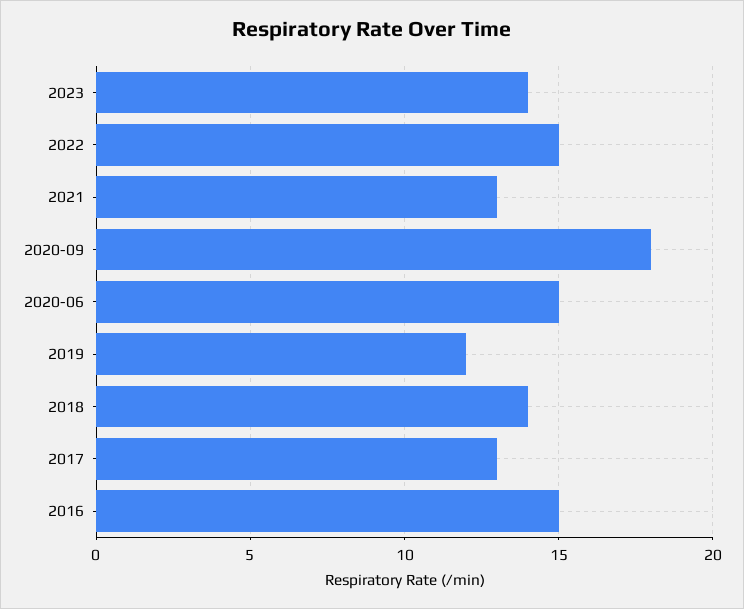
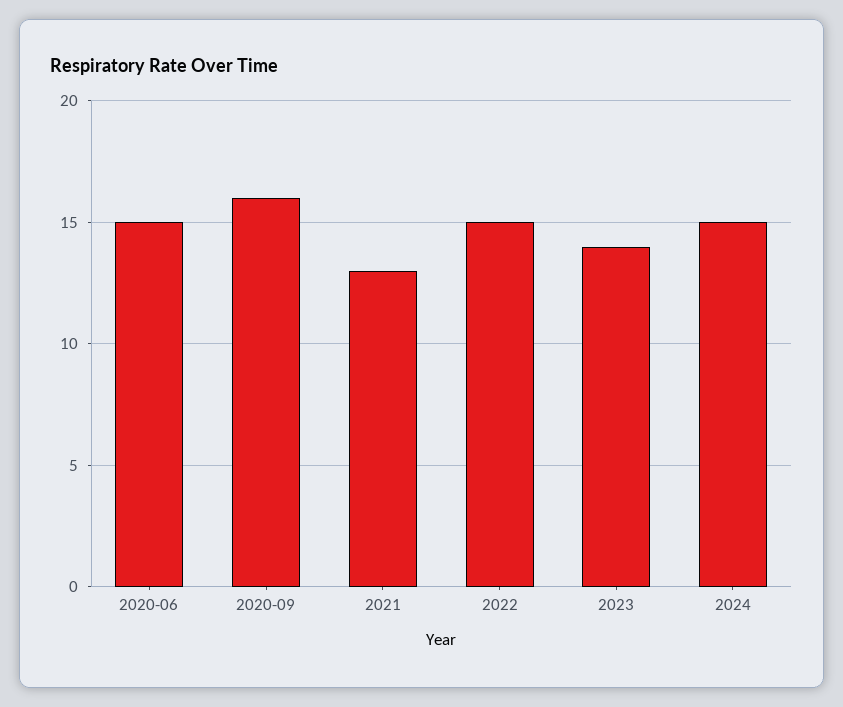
2020-09: 18 -> 16
2019: 12 -> none
2018: 14 -> none
2017: 13 -> none
2016: 15 -> none
2024: none -> 15

